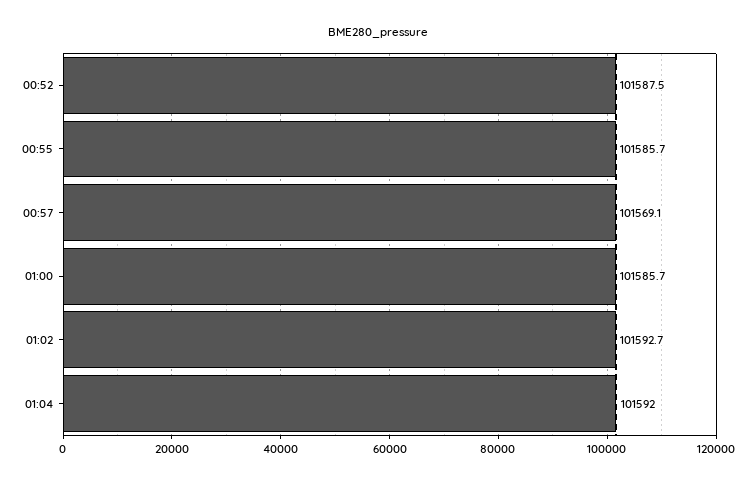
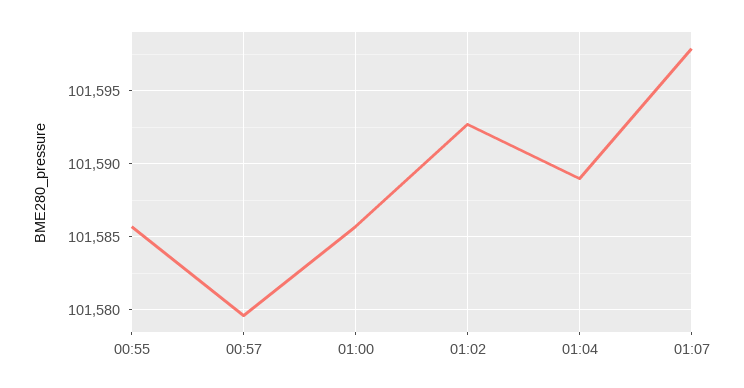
00:52: 101587.5 -> none
00:57: 101569.1 -> 101579.5
01:04: 101592 -> 101589
01:07: none -> 101598

